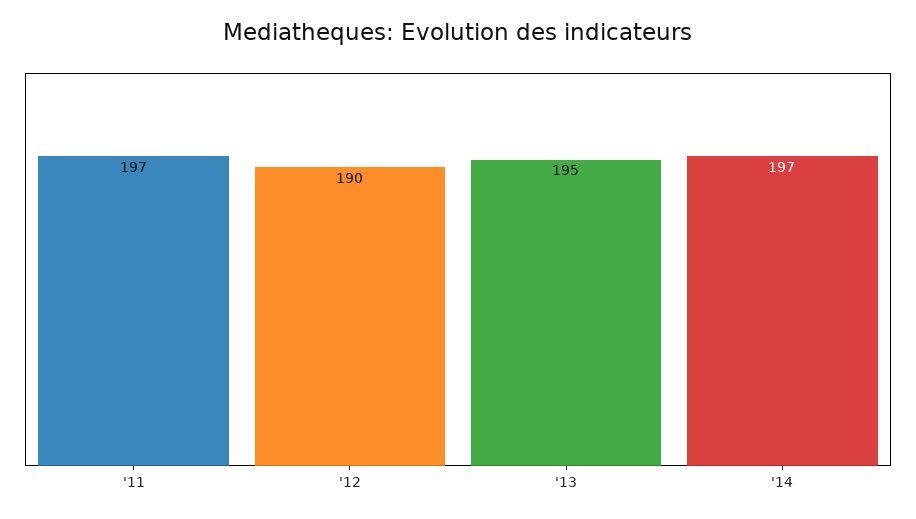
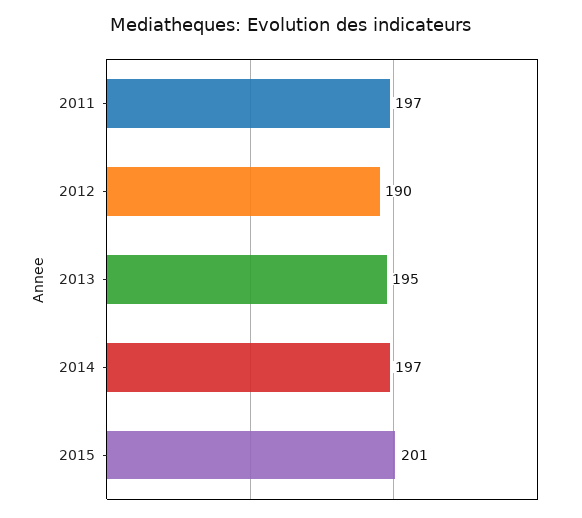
2015: none -> 201

